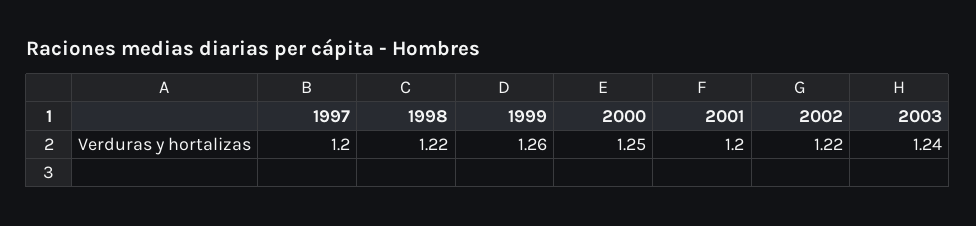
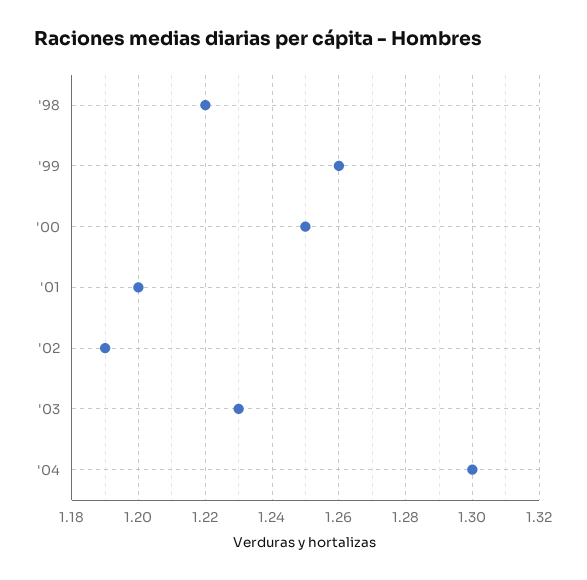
1997: 1.2 -> none
2002: 1.22 -> 1.19
2003: 1.24 -> 1.23
'04: none -> 1.3

